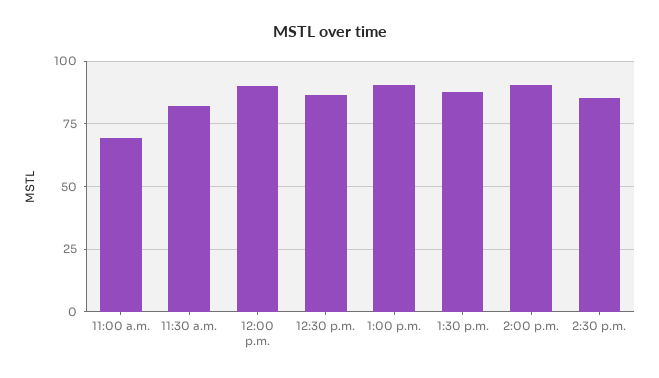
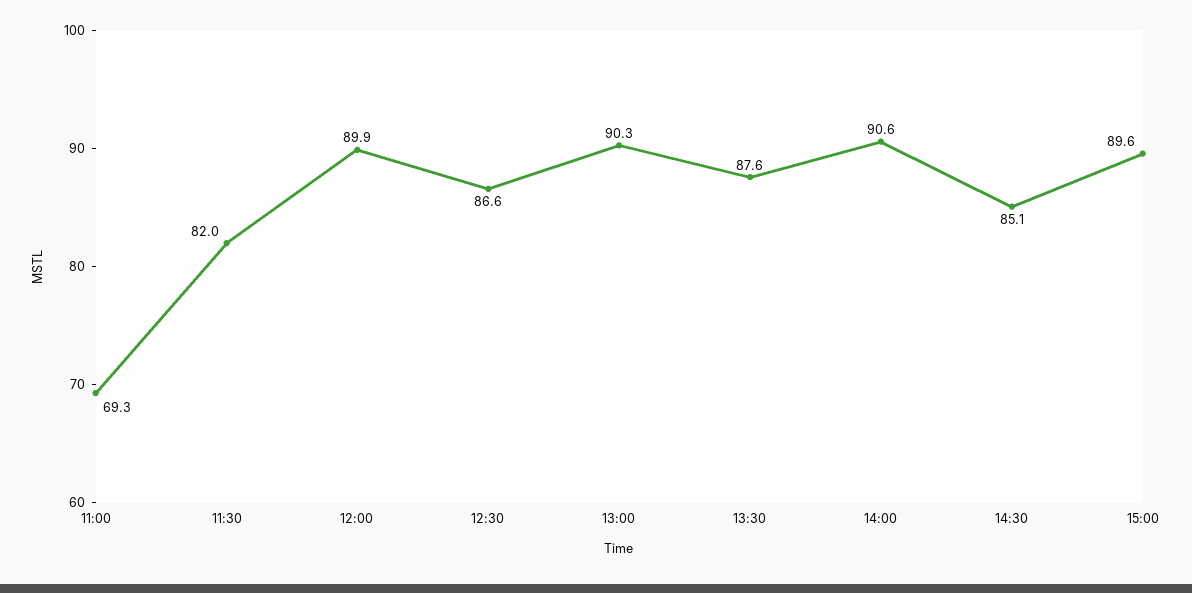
15:00: none -> 89.6

